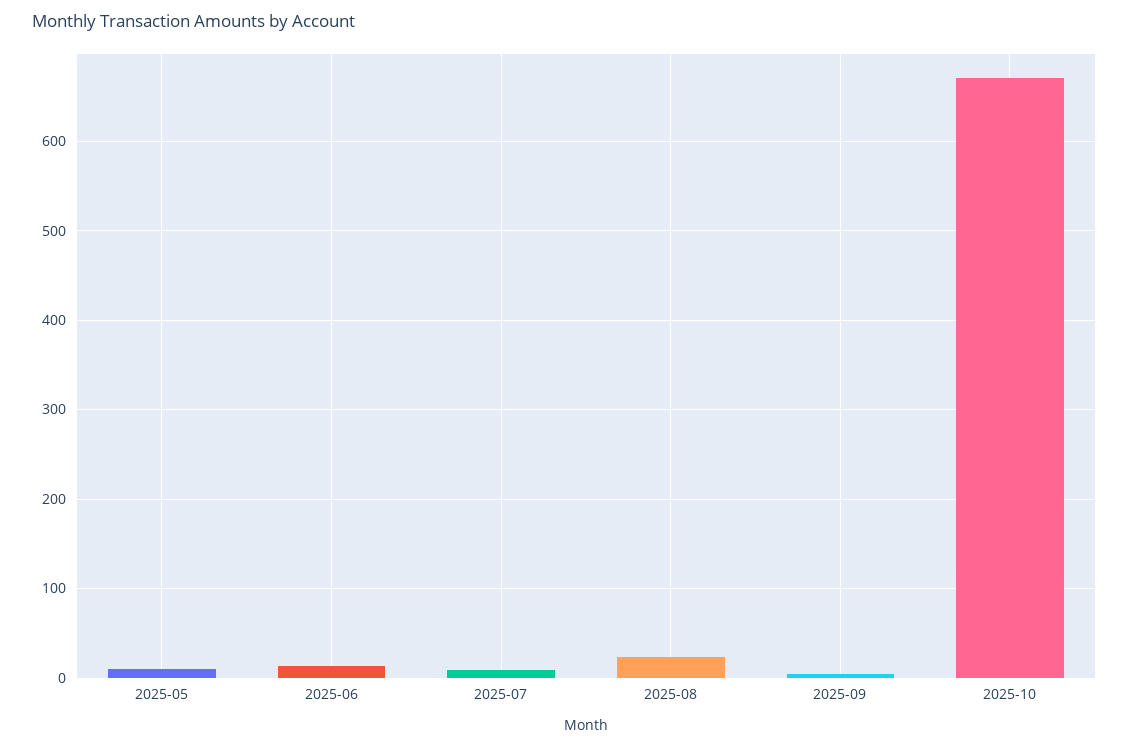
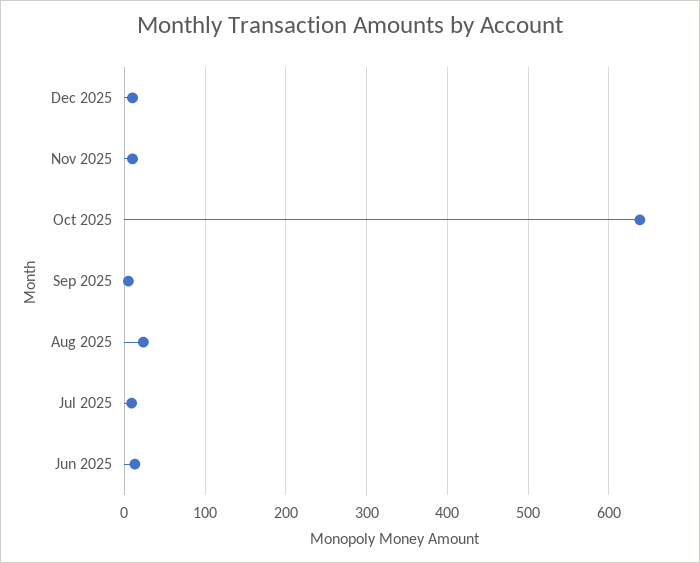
2025-05: 10 -> none
2025-10: 670 -> 640
Dec 2025: none -> 10
Nov 2025: none -> 10

